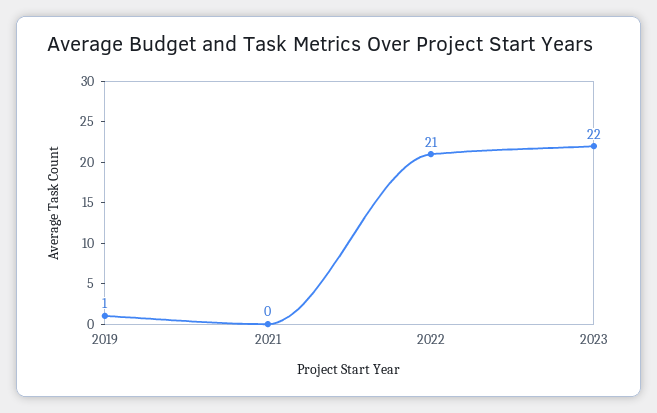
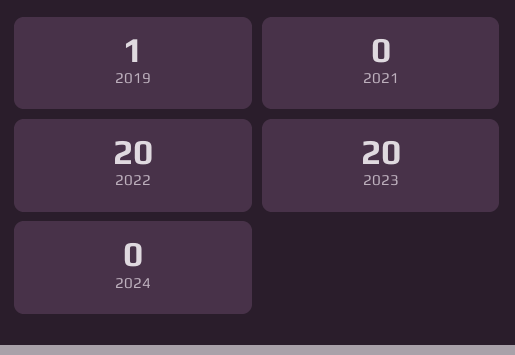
2022: 21 -> 20
2023: 22 -> 20
2024: none -> 0

